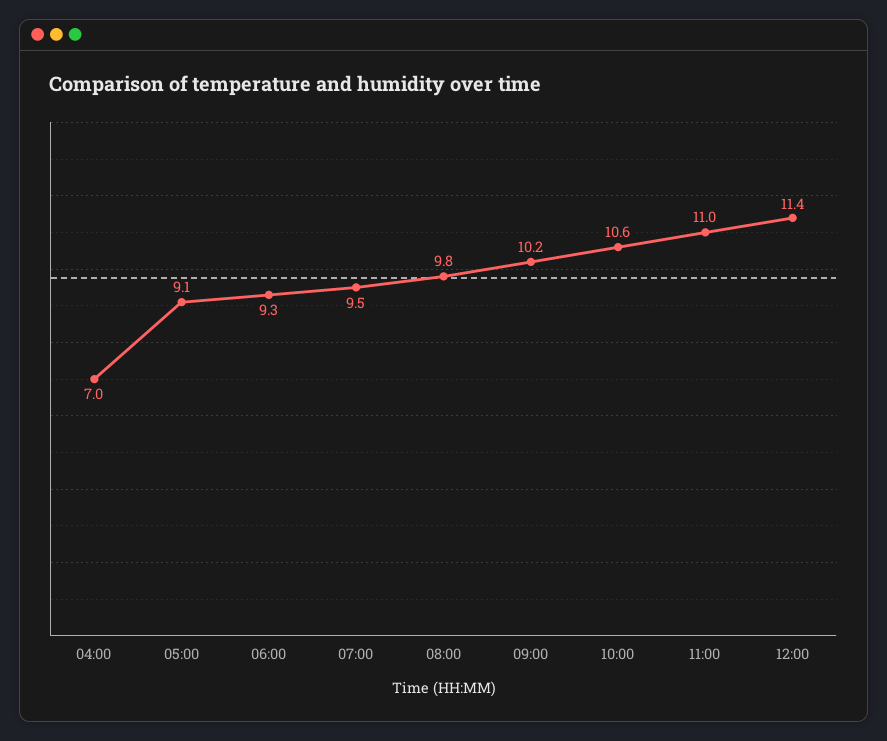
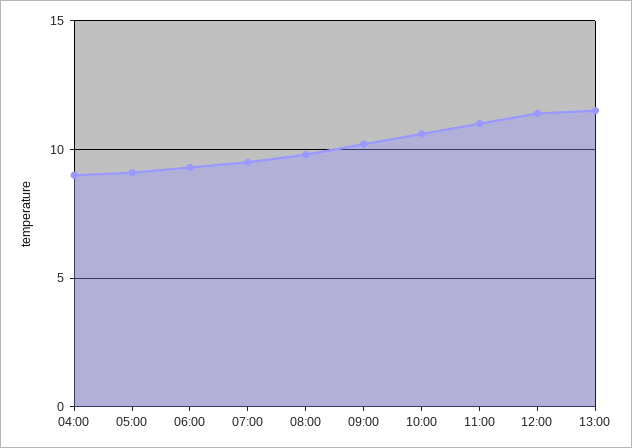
04:00: 7 -> 9
13:00: none -> 11.5

